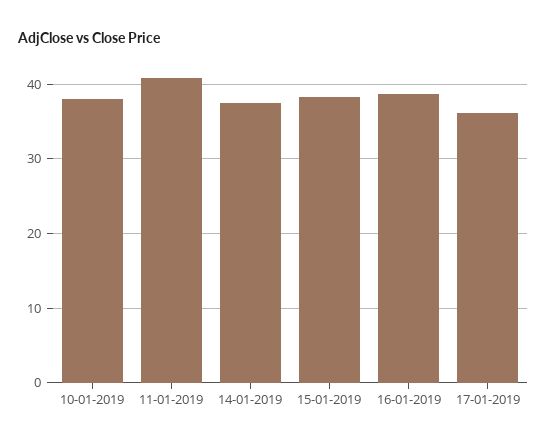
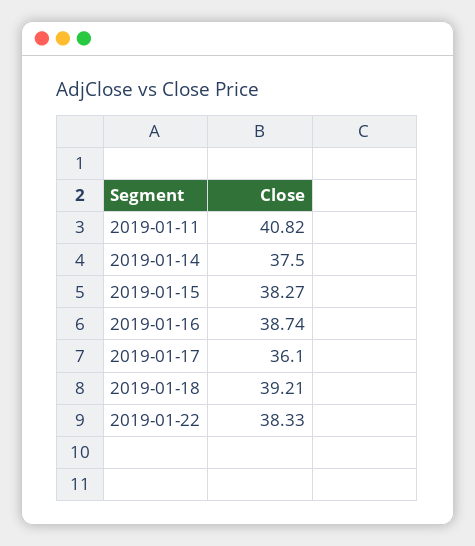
10-01-2019: 38 -> none
2019-01-18: none -> 39.21
2019-01-22: none -> 38.33

